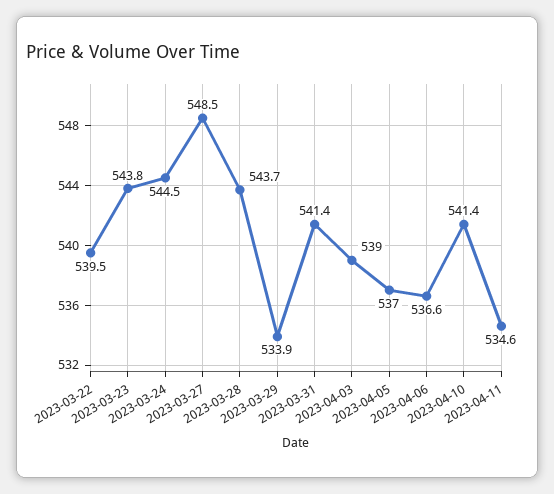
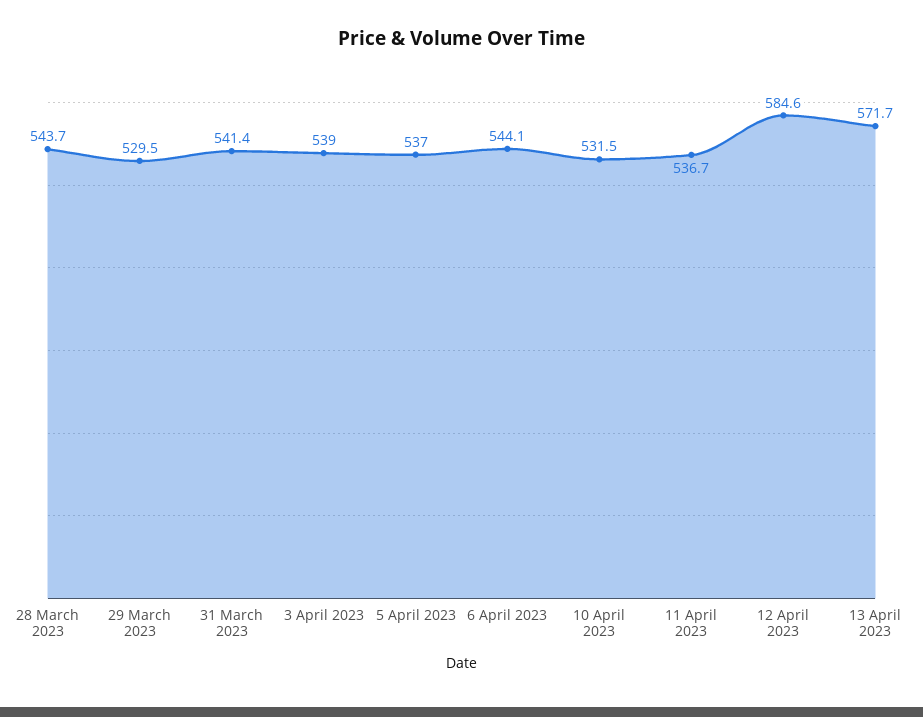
2023-03-22: 539.5 -> none
2023-03-23: 543.8 -> none
2023-03-24: 544.5 -> none
2023-03-27: 548.5 -> none
2023-03-29: 533.9 -> 529.5
2023-04-06: 536.6 -> 544.1
2023-04-10: 541.4 -> 531.5
2023-04-11: 534.6 -> 536.7
12 April 2023: none -> 584.6
13 April 2023: none -> 571.7

